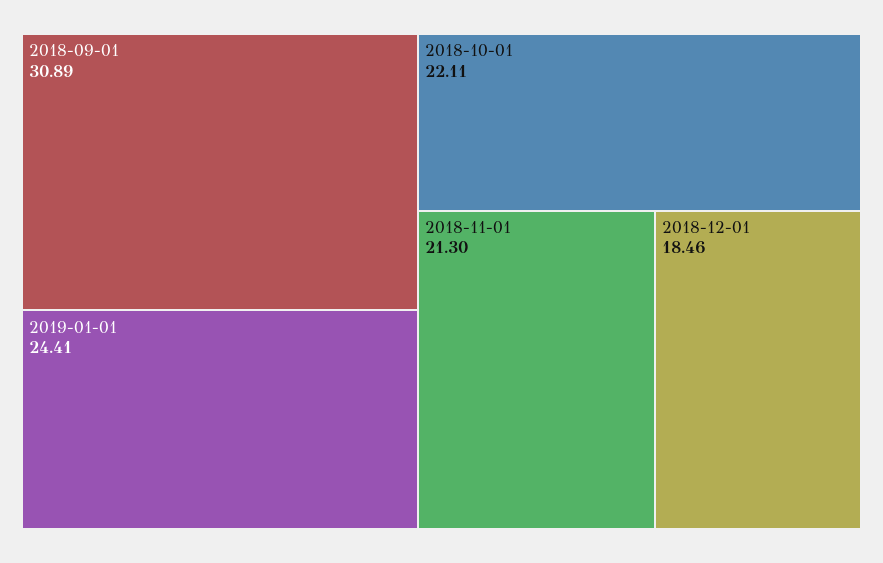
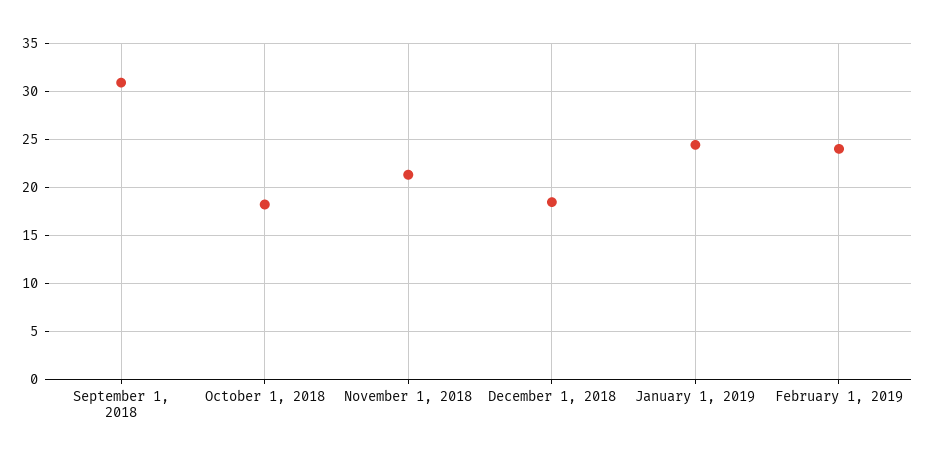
2018-10-01: 22.11 -> 18
February 1, 2019: none -> 24

